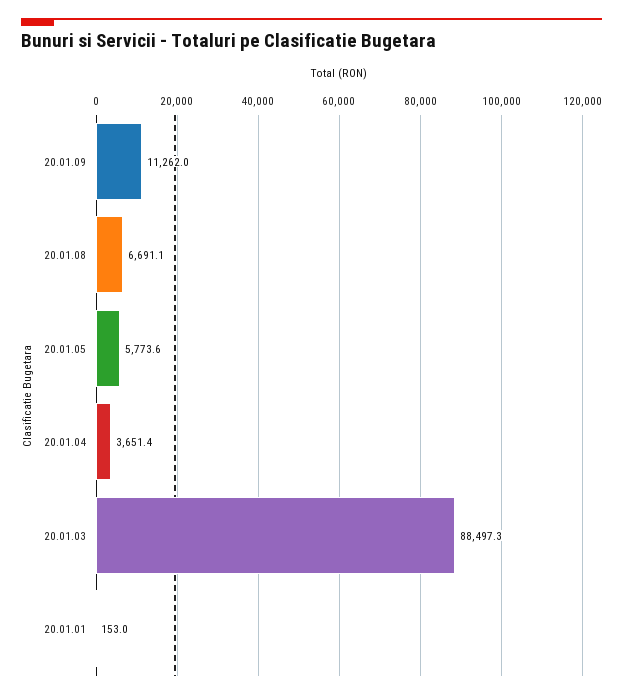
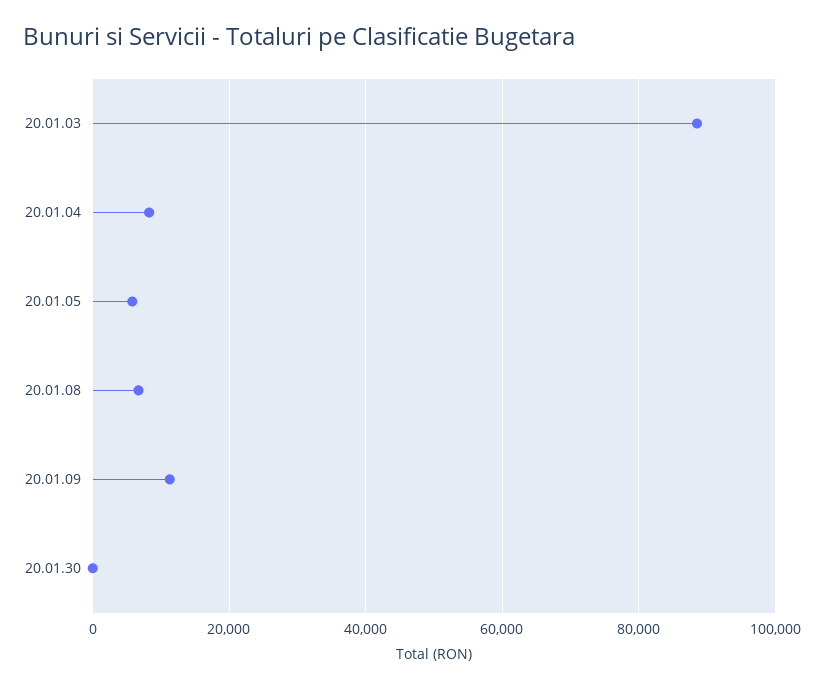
20.01.04: 3651.4 -> 8000
20.01.01: 153 -> none
20.01.30: none -> 0

